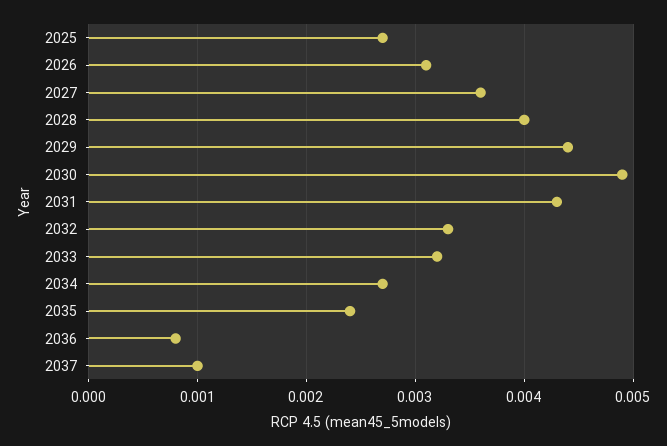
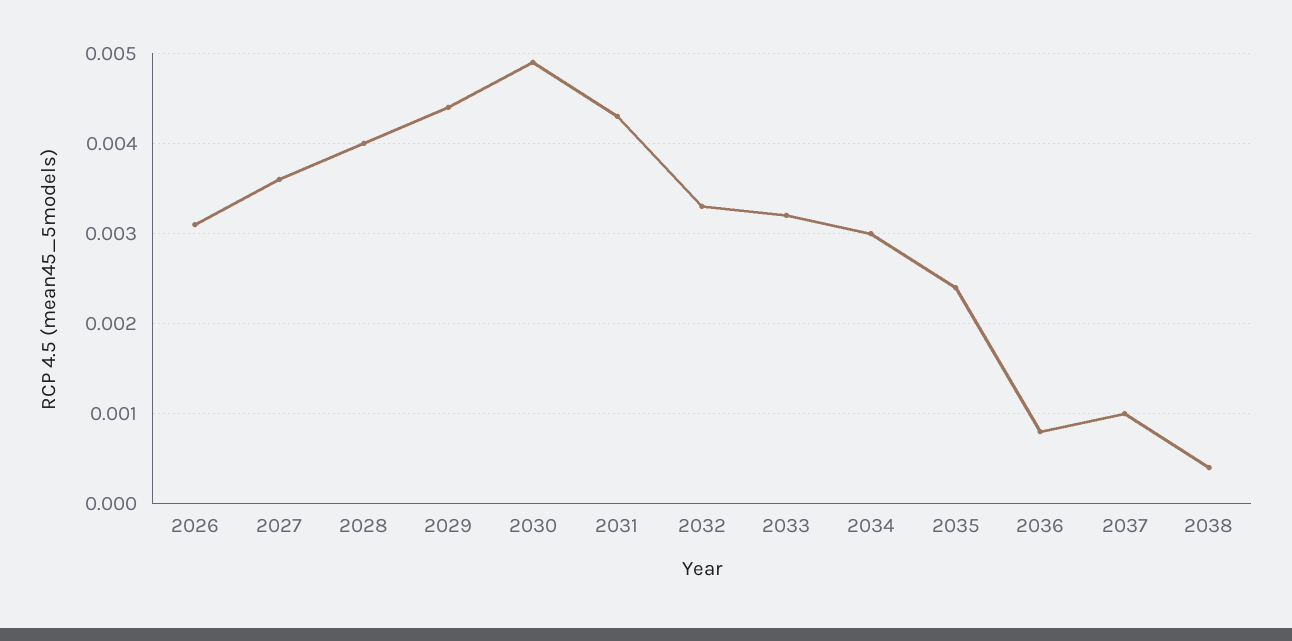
2025: 0.0027 -> none
2034: 0.0027 -> 0.003
2038: none -> 0.0004

